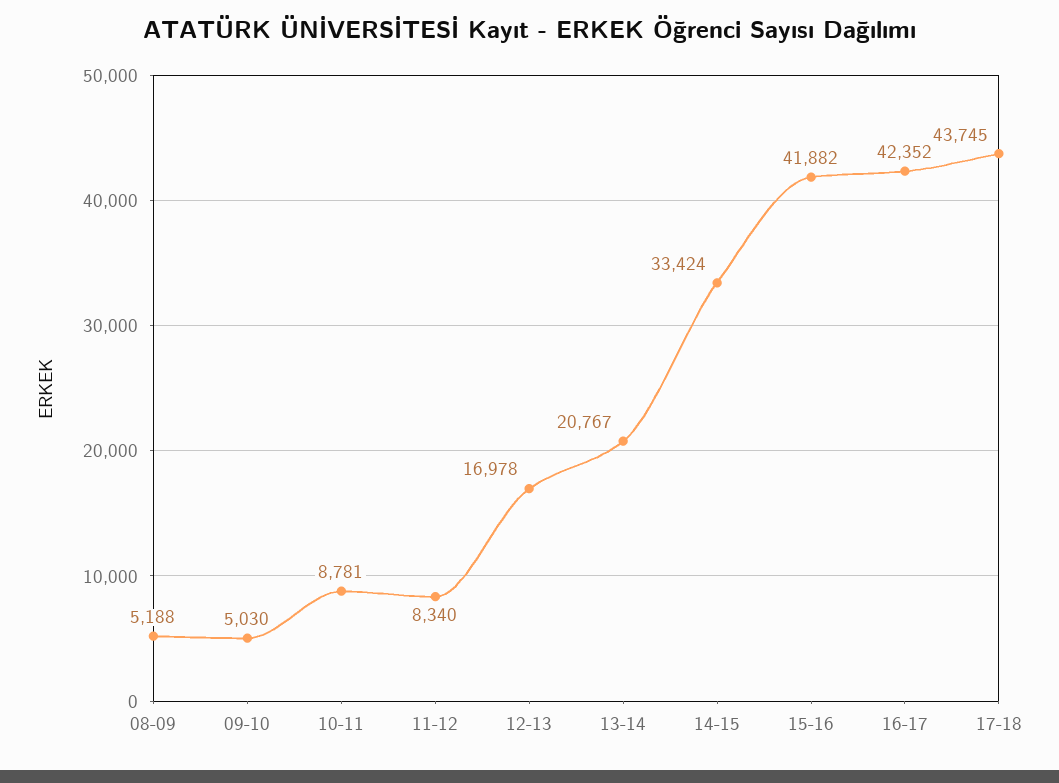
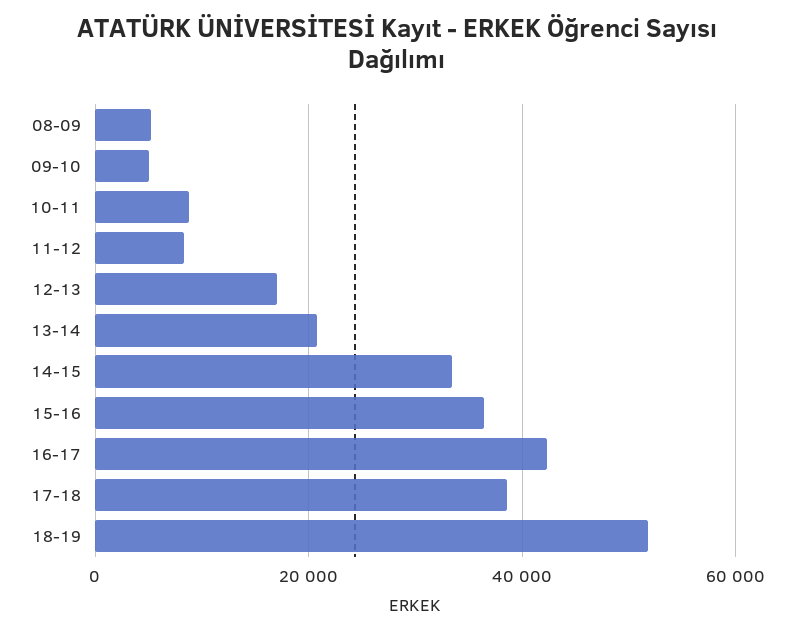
15-16: 41882 -> 36000
17-18: 43745 -> 38000
18-19: none -> 52000

